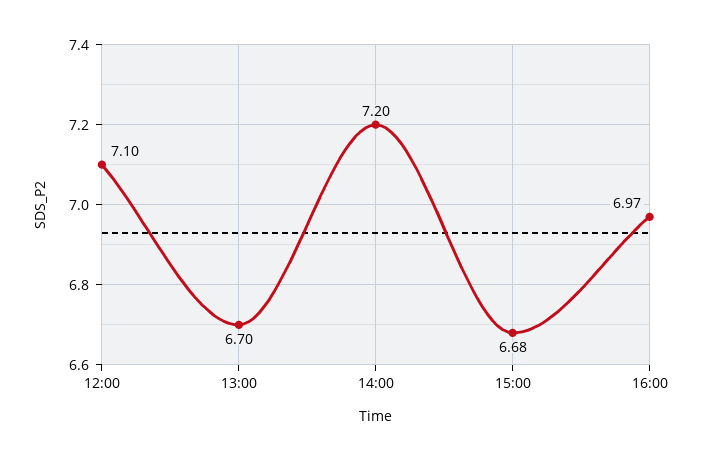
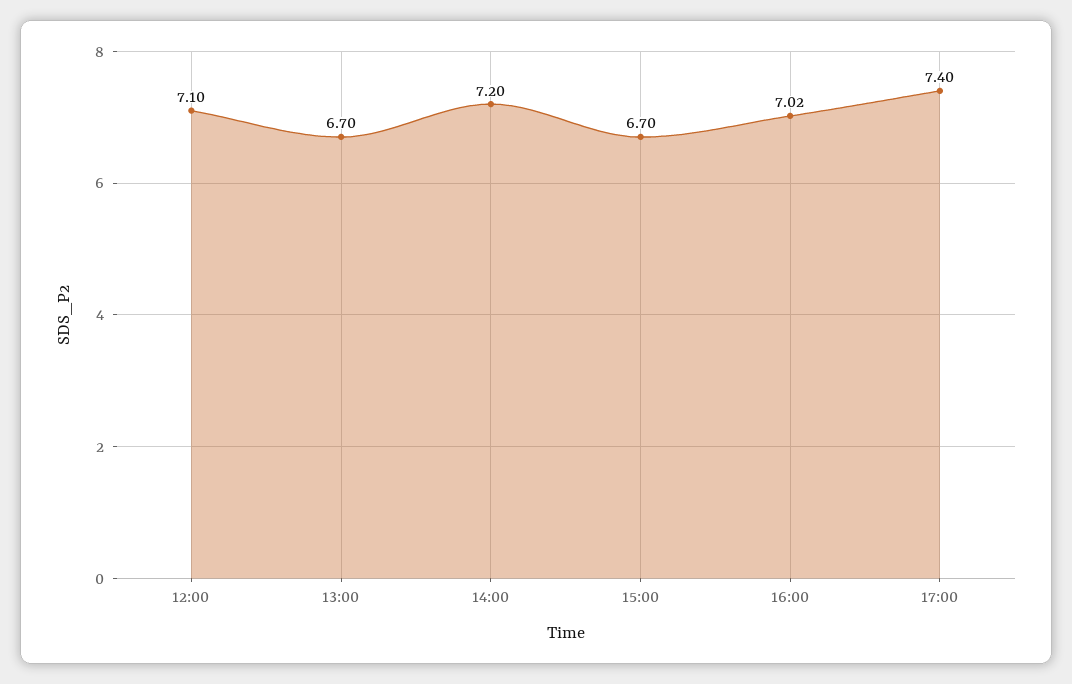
15:00: 6.68 -> 6.7
16:00: 6.97 -> 7.02
17:00: none -> 7.4

